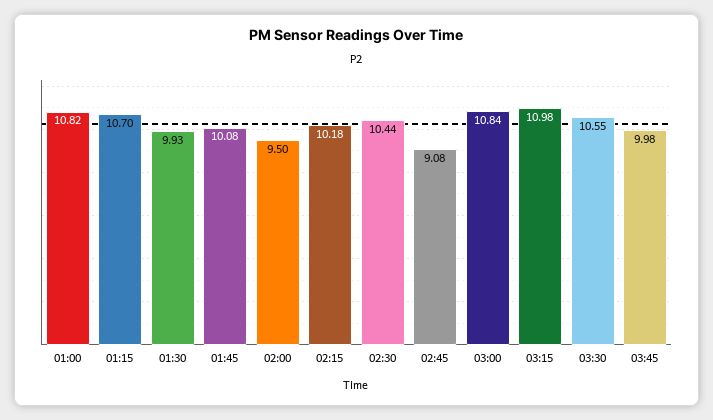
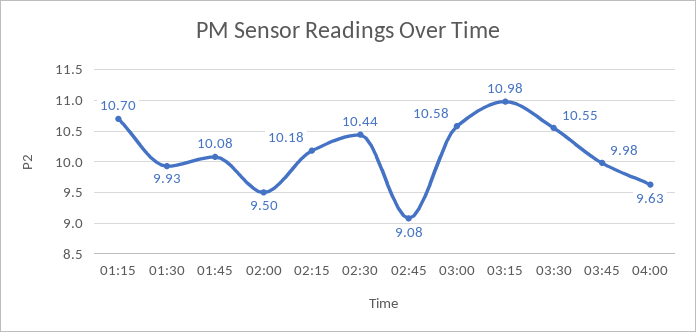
01:00: 10.82 -> none
03:00: 10.84 -> 10.58
04:00: none -> 9.63

